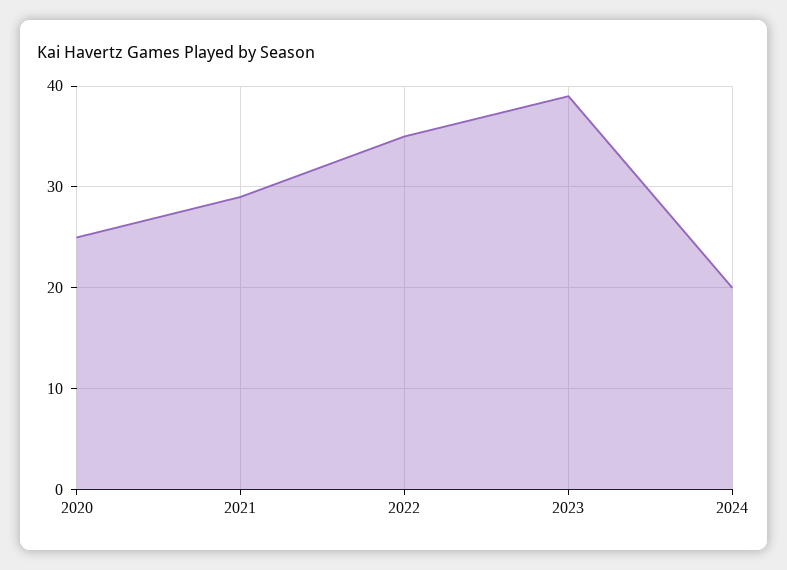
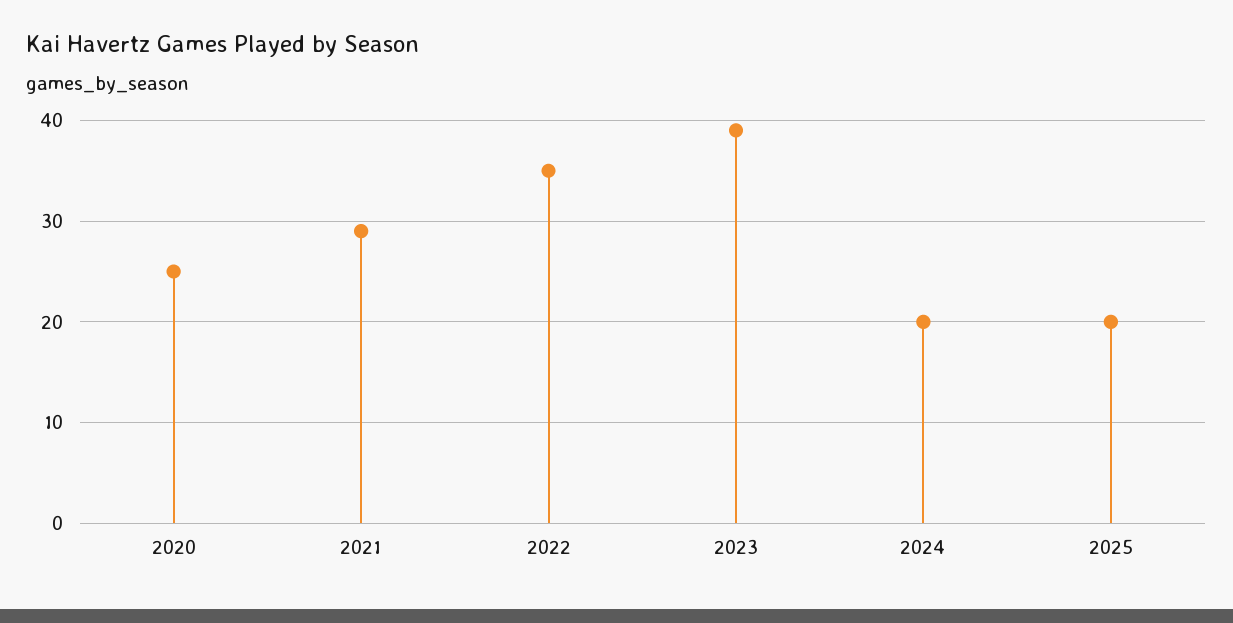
2025: none -> 20

